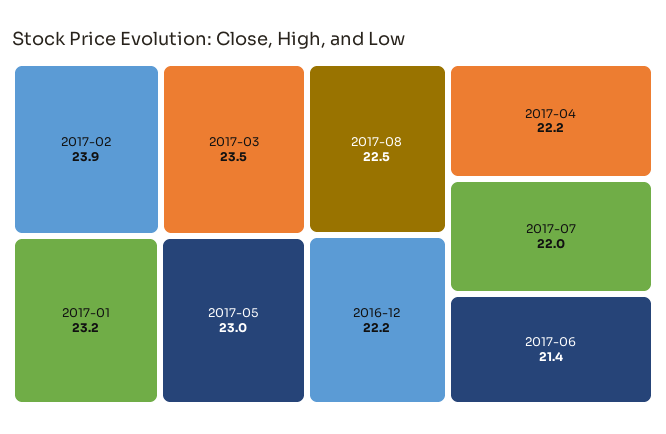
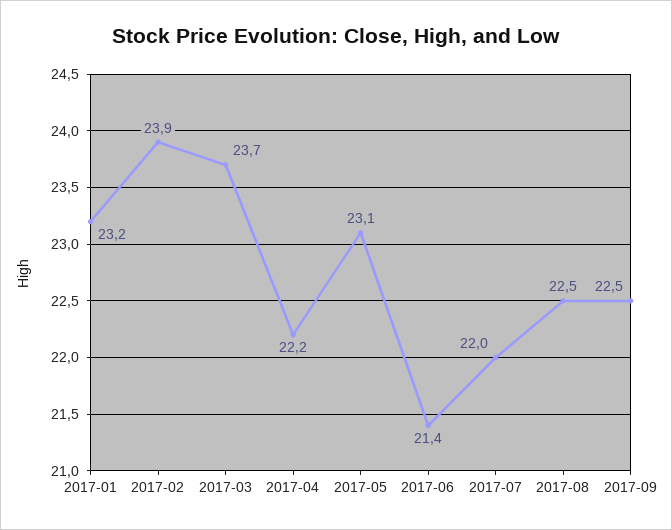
2017-03: 23.5 -> 23.7
2017-05: 23 -> 23.1
2016-12: 22.2 -> none
2017-09: none -> 22.5

